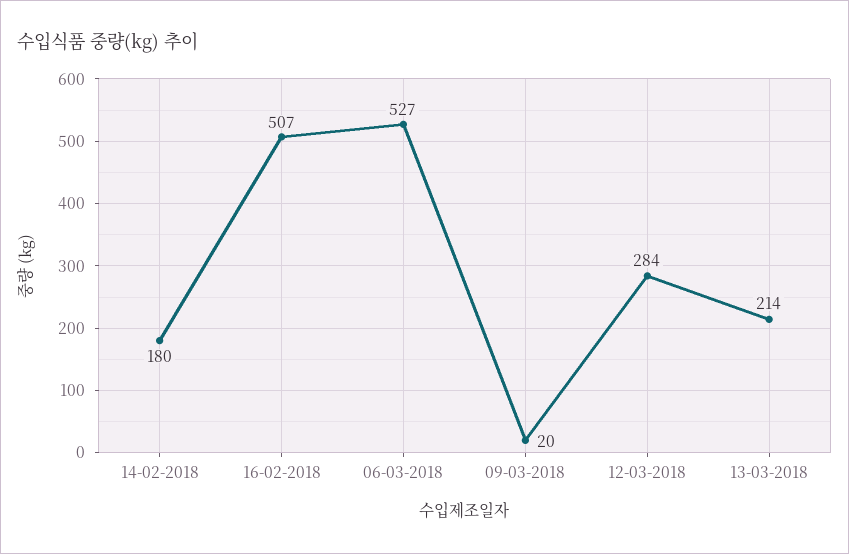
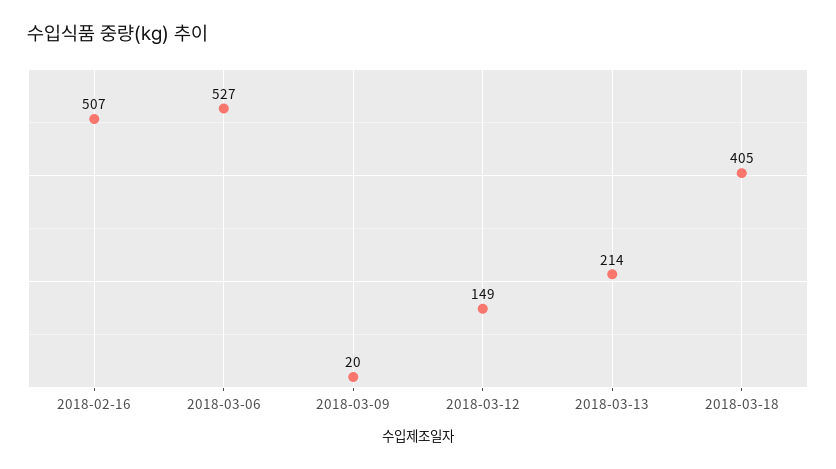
14-02-2018: 180 -> none
12-03-2018: 284 -> 149
2018-03-18: none -> 405

